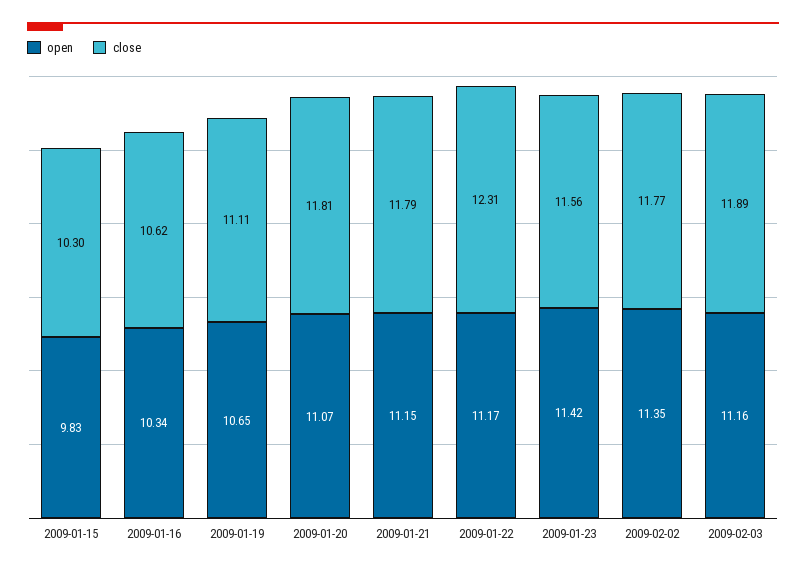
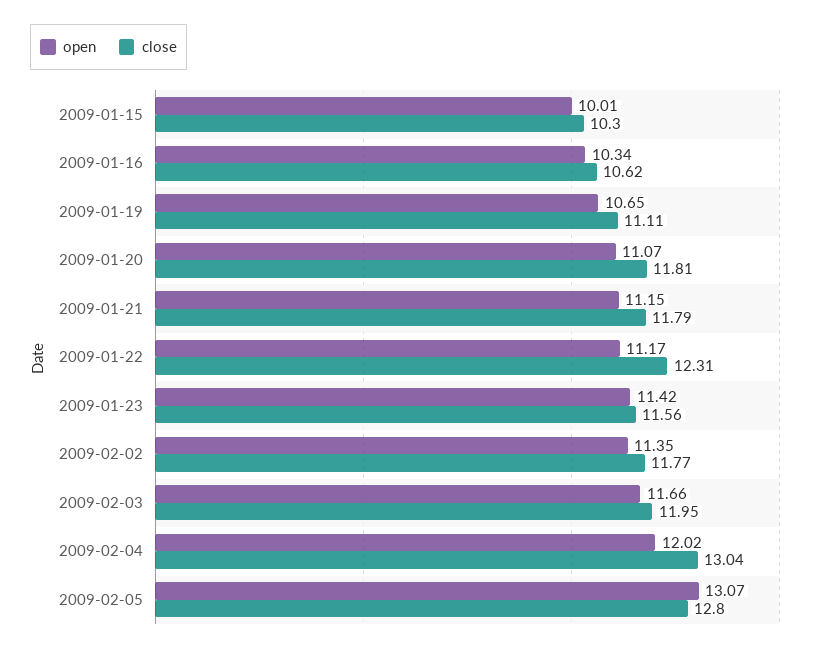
open, 2009-01-15: 9.83 -> 10.01
open, 2009-02-03: 11.16 -> 11.66
close, 2009-02-03: 11.89 -> 11.95
open, 2009-02-04: none -> 12.02
close, 2009-02-04: none -> 13.04
open, 2009-02-05: none -> 13.07
close, 2009-02-05: none -> 12.8

